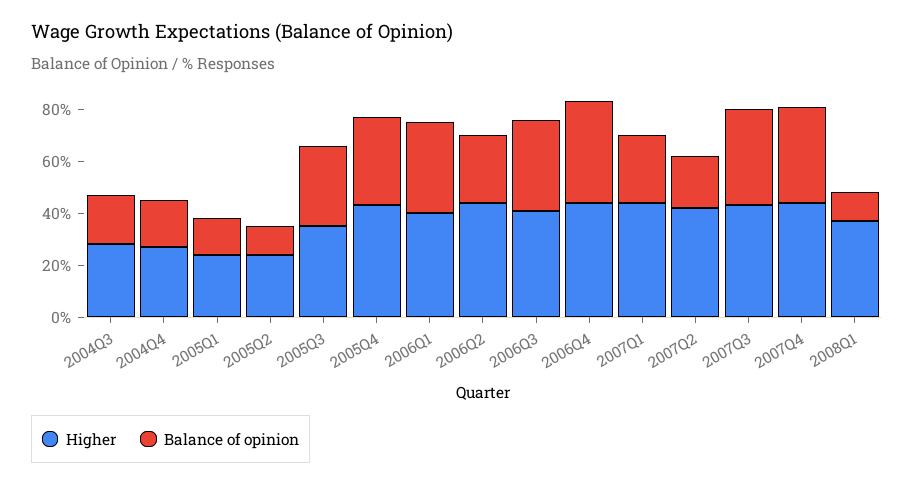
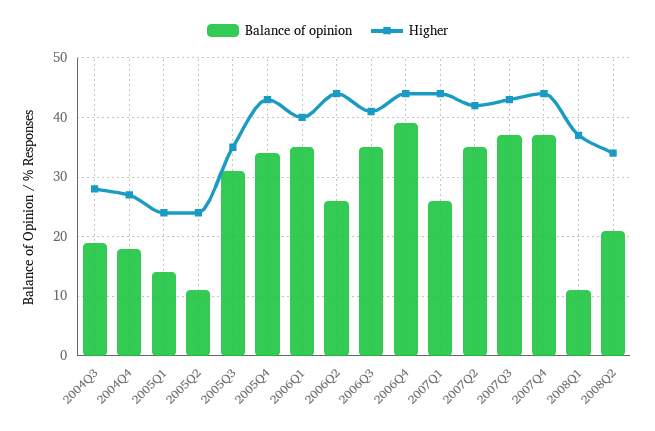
Balance of opinion, 2007Q2: 20 -> 35
Balance of opinion, 2008Q2: none -> 20
Higher, 2008Q2: none -> 35

